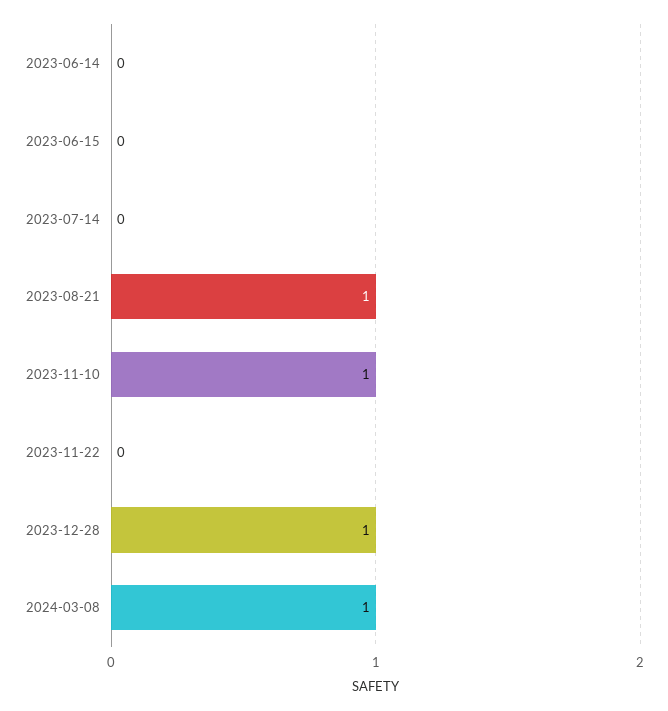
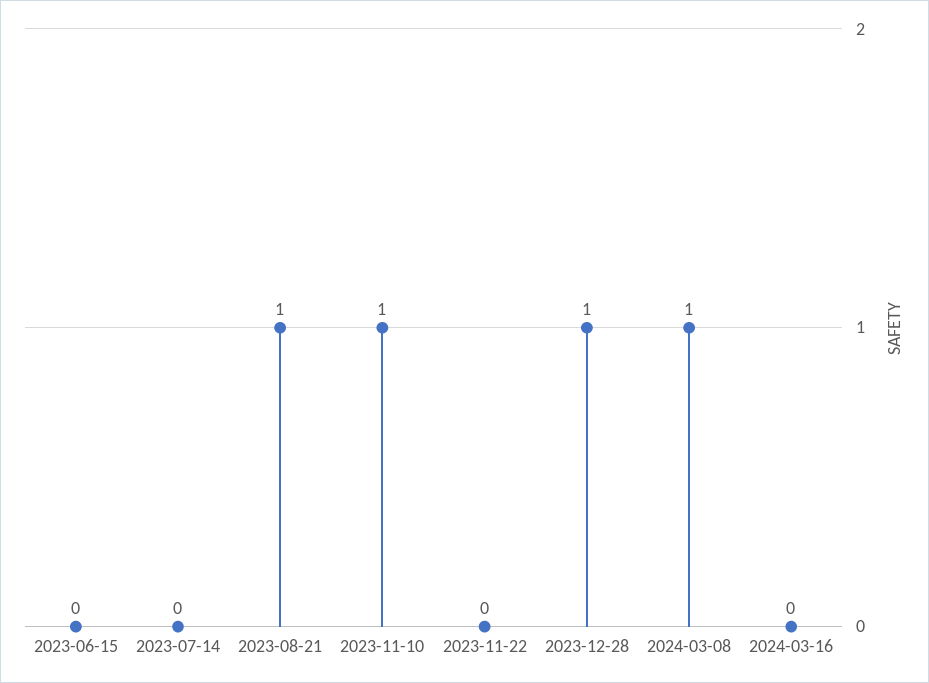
2023-06-14: 0 -> none
2024-03-16: none -> 0

